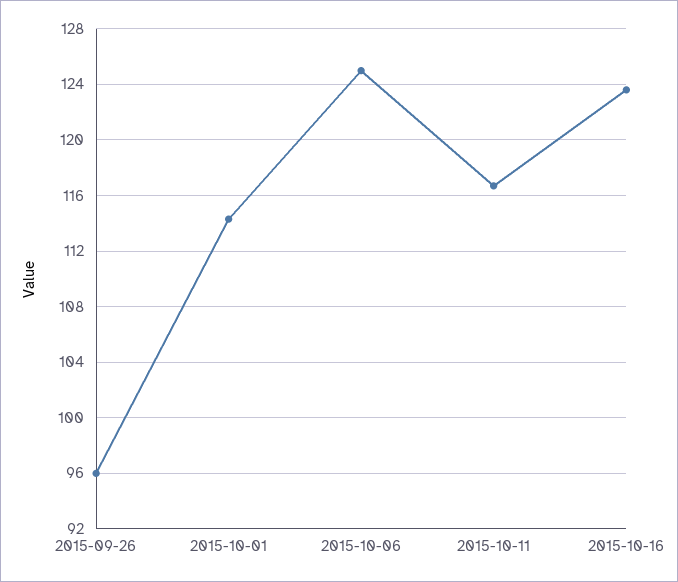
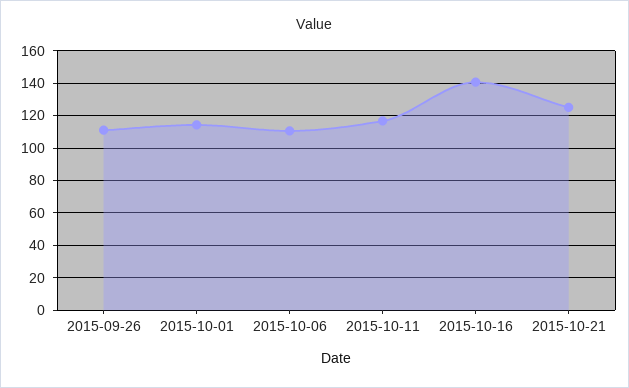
2015-09-26: 96 -> 110
2015-10-06: 125 -> 110
2015-10-16: 123.5 -> 140
2015-10-21: none -> 125

